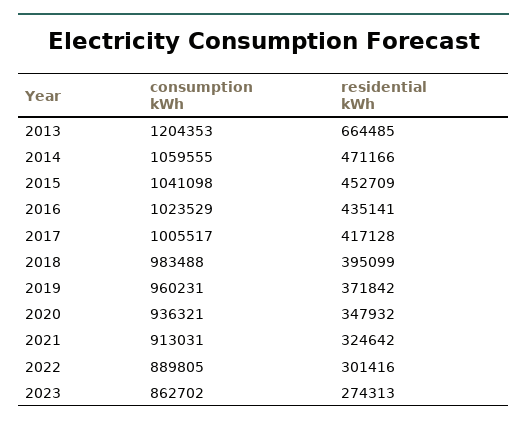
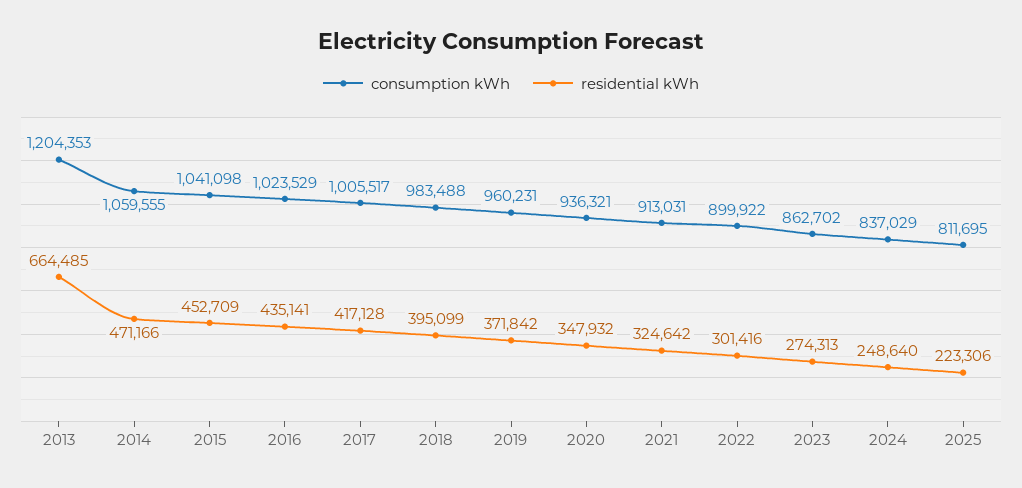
consumption kWh, 2022: 889805 -> 899922
consumption kWh, 2024: none -> 837029
residential kWh, 2024: none -> 248640
consumption kWh, 2025: none -> 811695
residential kWh, 2025: none -> 223306

